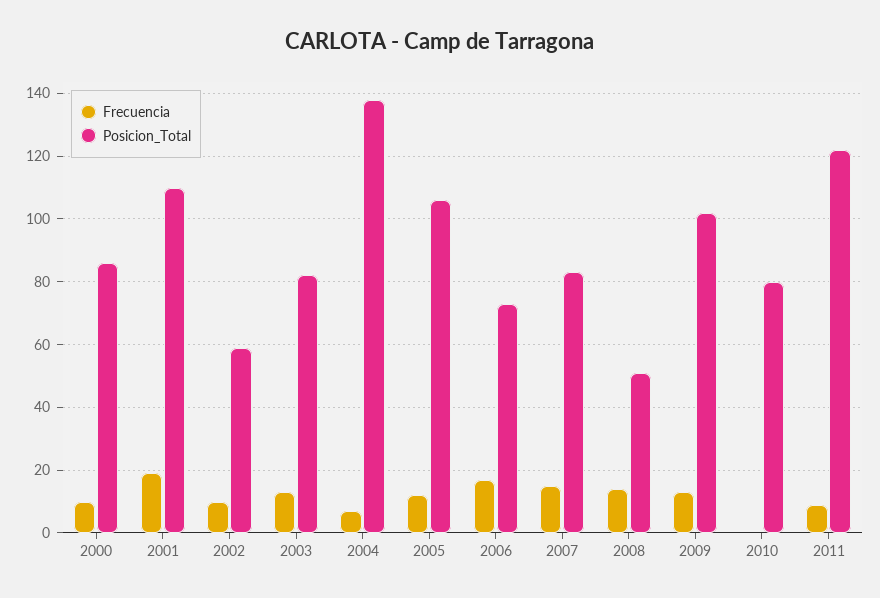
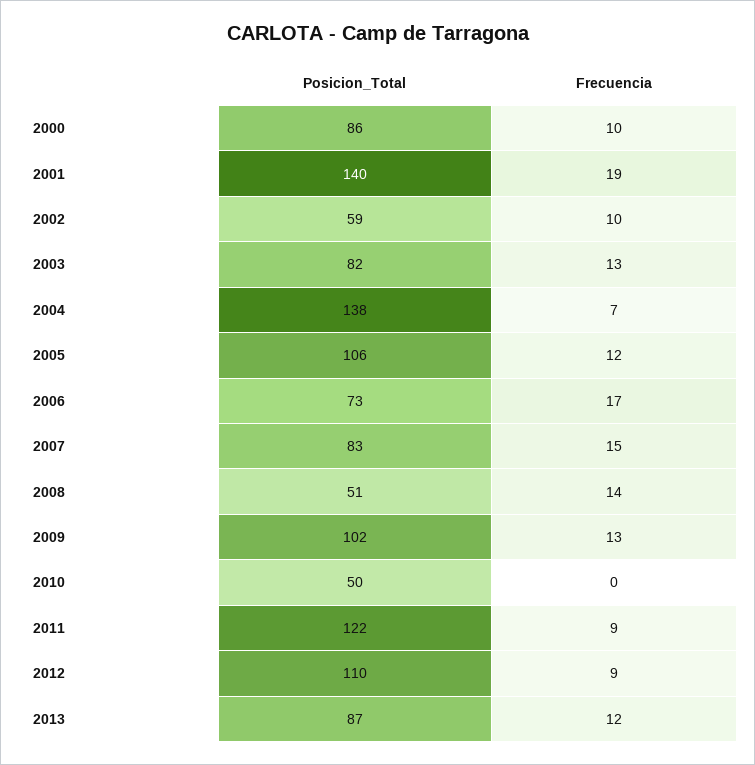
Posicion_Total, 2001: 110 -> 140
Posicion_Total, 2010: 80 -> 50
Posicion_Total, 2012: none -> 110
Frecuencia, 2012: none -> 9
Posicion_Total, 2013: none -> 87
Frecuencia, 2013: none -> 12

